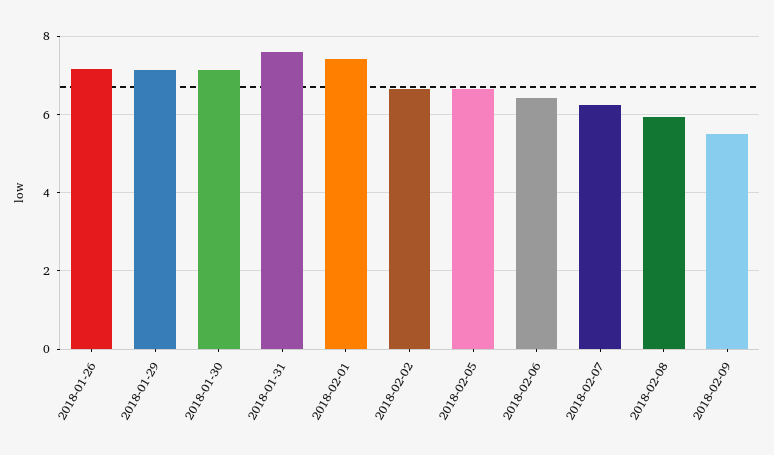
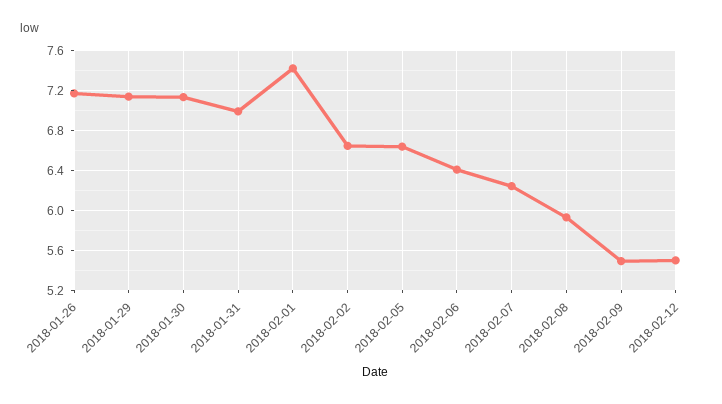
2018-01-31: 7.6 -> 7
2018-02-12: none -> 5.5

